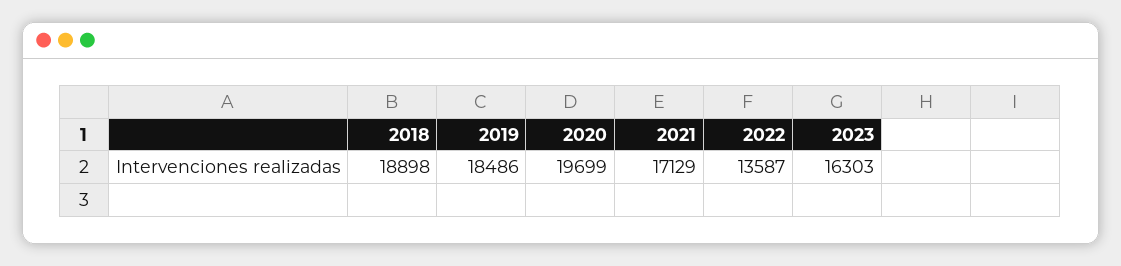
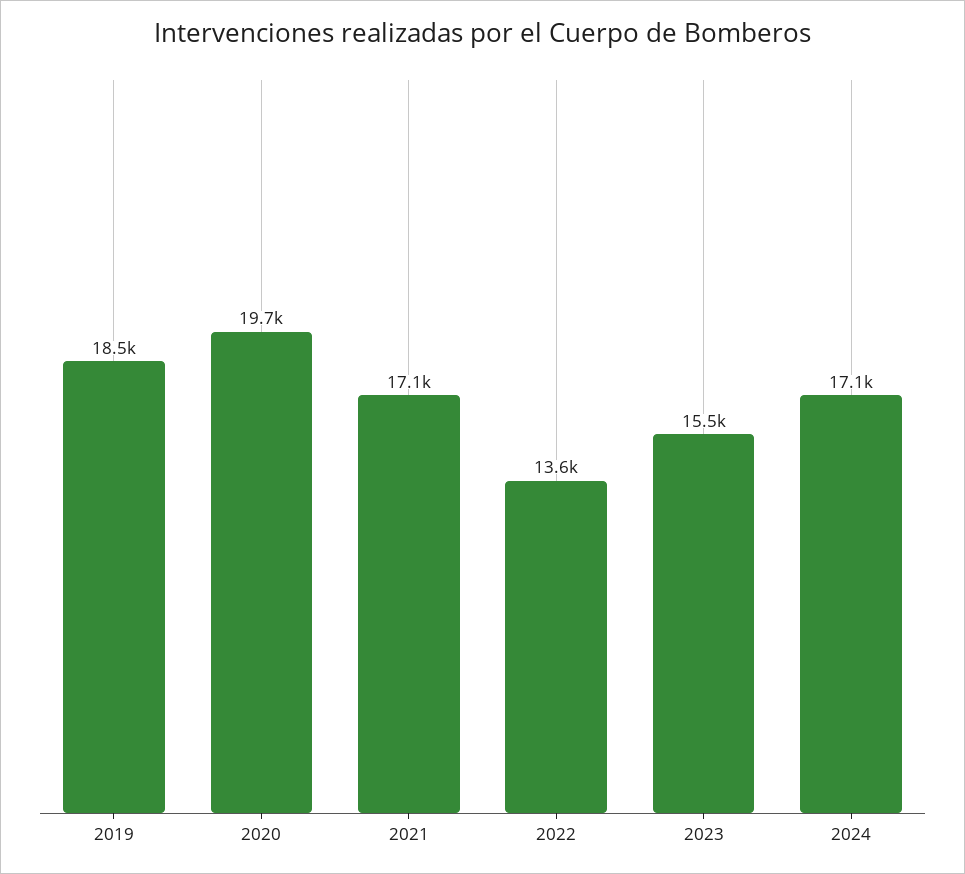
2018: 18898 -> none
2023: 16303 -> 15500
2024: none -> 17100

